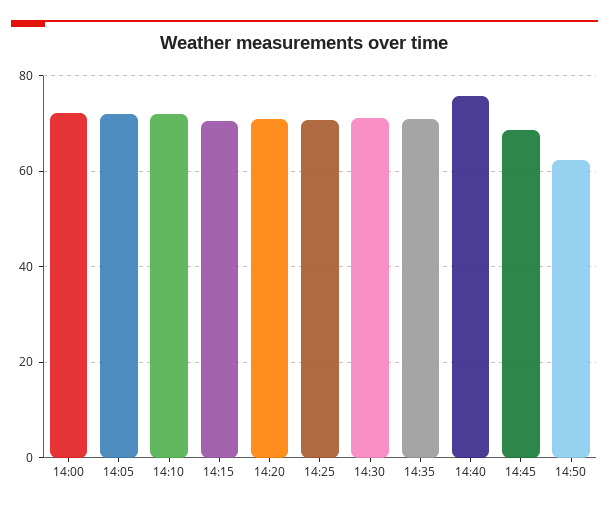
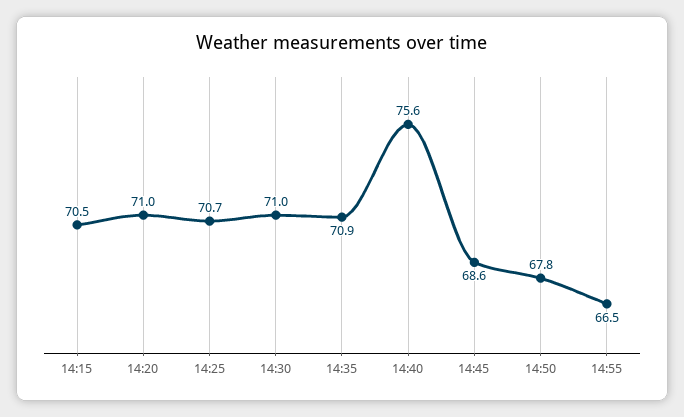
14:00: 72 -> none
14:05: 72 -> none
14:10: 72 -> none
14:50: 62 -> 67.8
14:55: none -> 66.5

